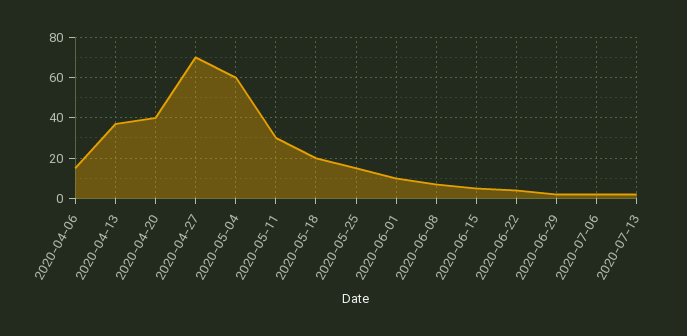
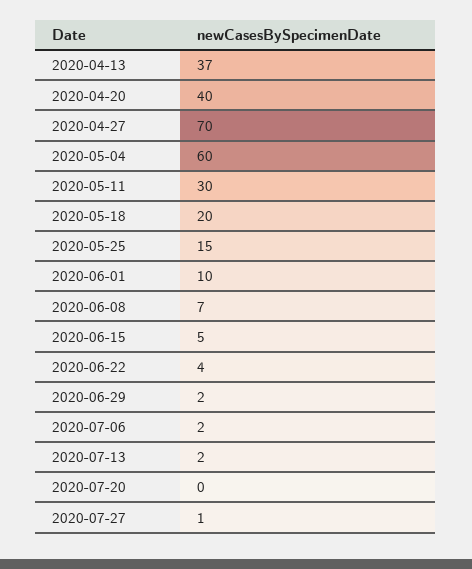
2020-04-06: 15 -> none
2020-07-20: none -> 0
2020-07-27: none -> 1

